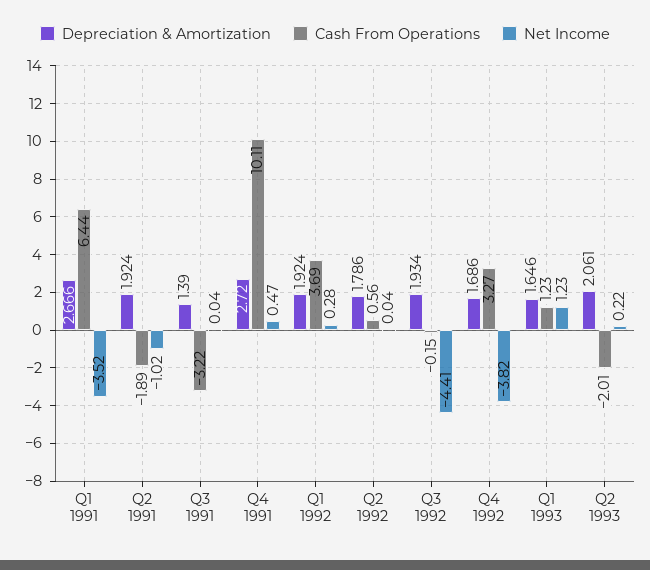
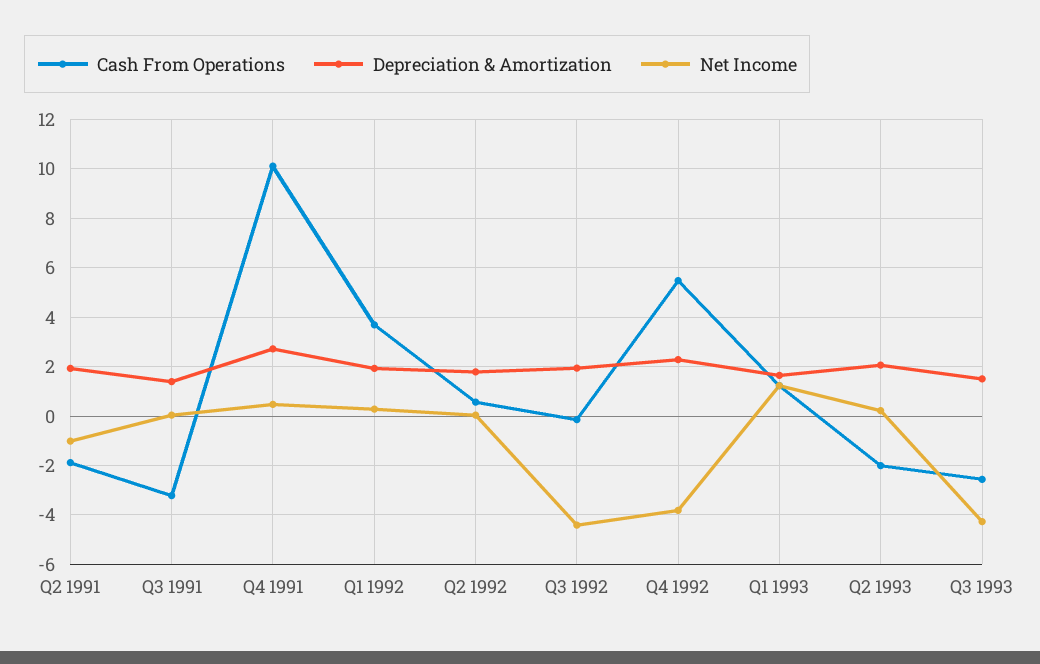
Depreciation & Amortization, Q1 1991: 2.666 -> none
Cash From Operations, Q1 1991: 6.44 -> none
Net Income, Q1 1991: -3.52 -> none
Depreciation & Amortization, Q4 1992: 1.686 -> 2.25
Cash From Operations, Q4 1992: 3.27 -> 5.5
Cash From Operations, Q3 1993: none -> -2.5
Depreciation & Amortization, Q3 1993: none -> 1.5
Net Income, Q3 1993: none -> -4.25

